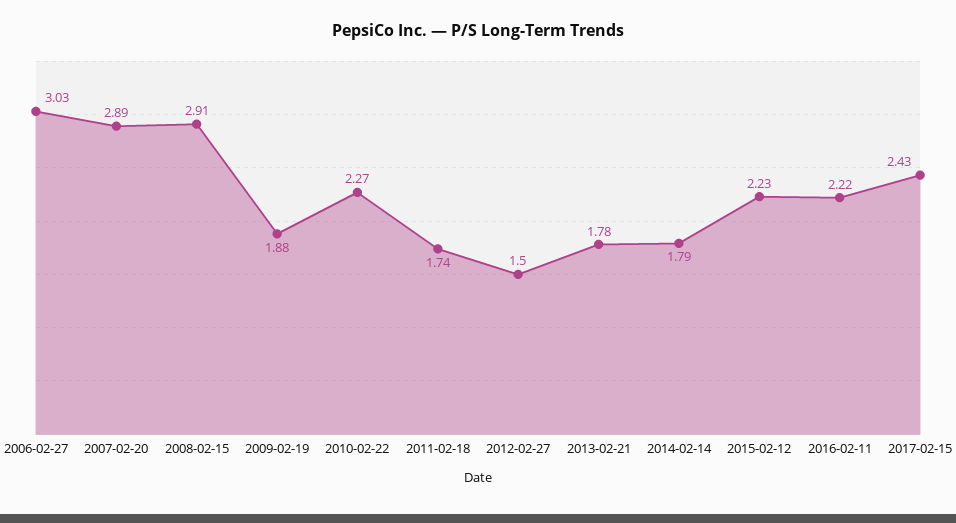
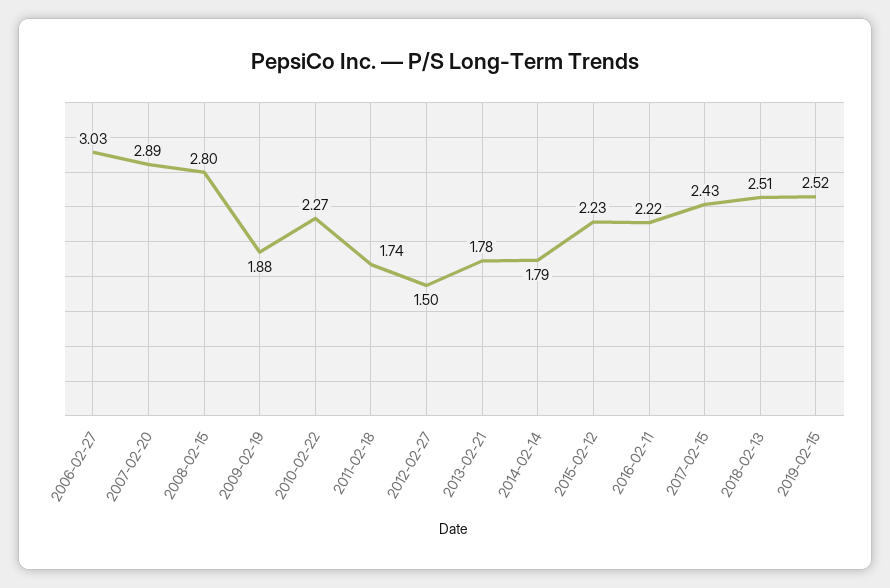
2008-02-15: 2.91 -> 2.8
2018-02-13: none -> 2.51
2019-02-15: none -> 2.52

